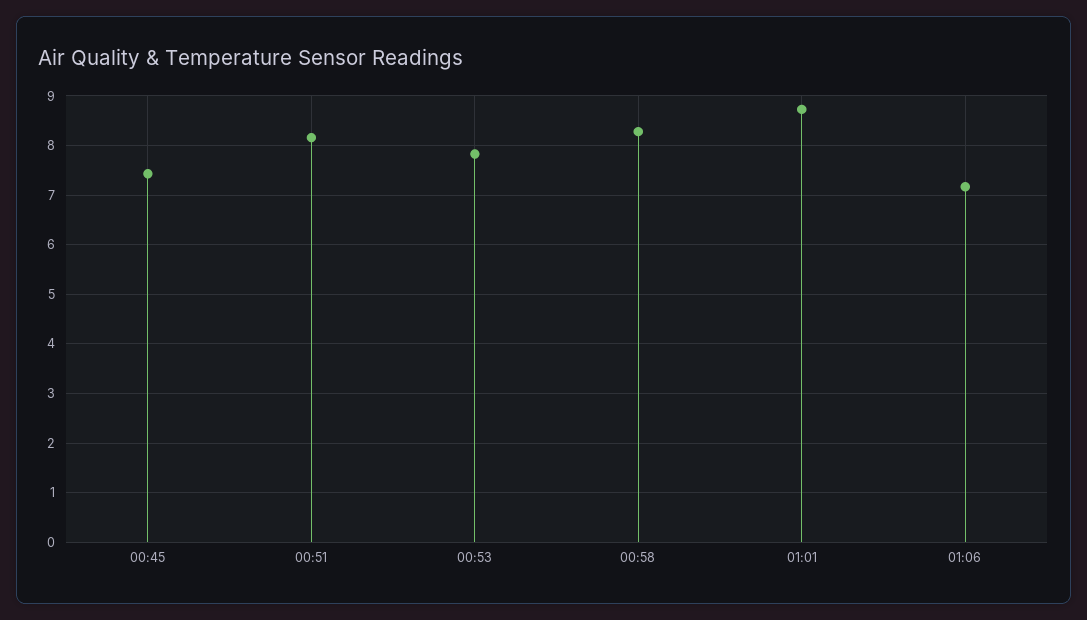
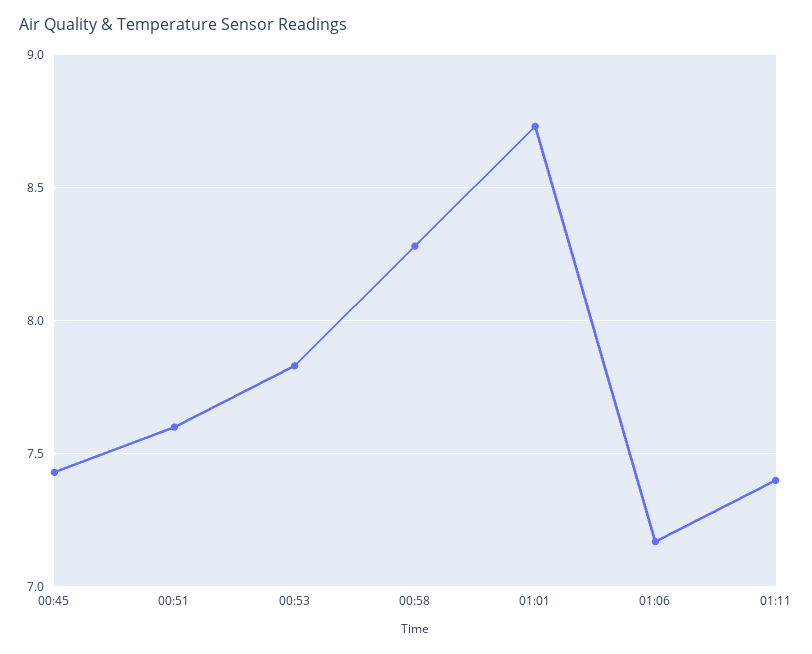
00:51: 8.2 -> 7.6
01:11: none -> 7.4

